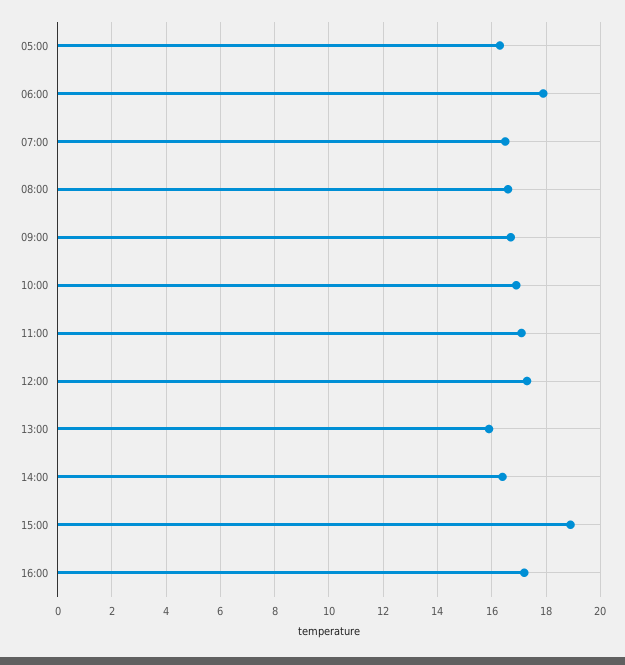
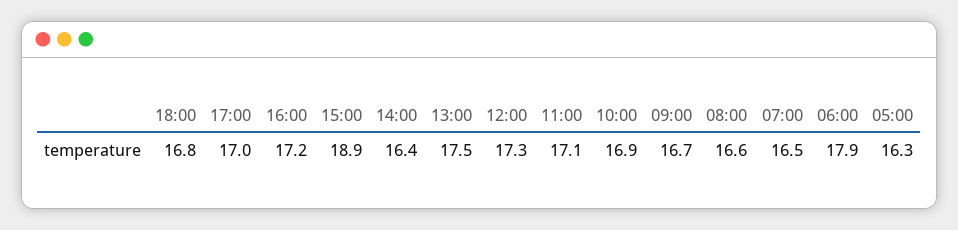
13:00: 16 -> 17.5
18:00: none -> 16.8
17:00: none -> 17

